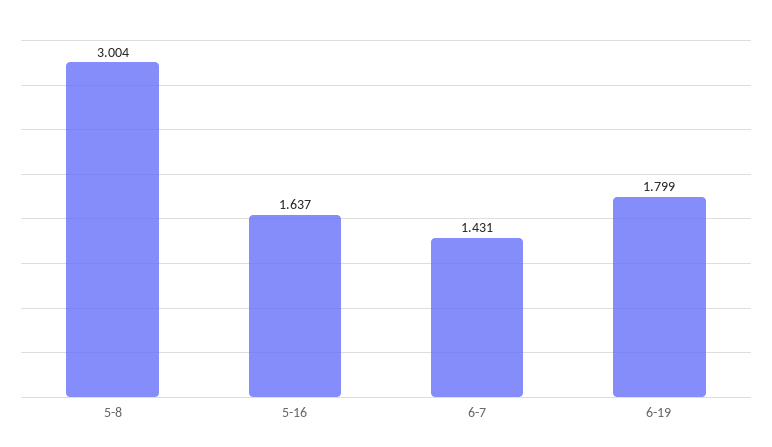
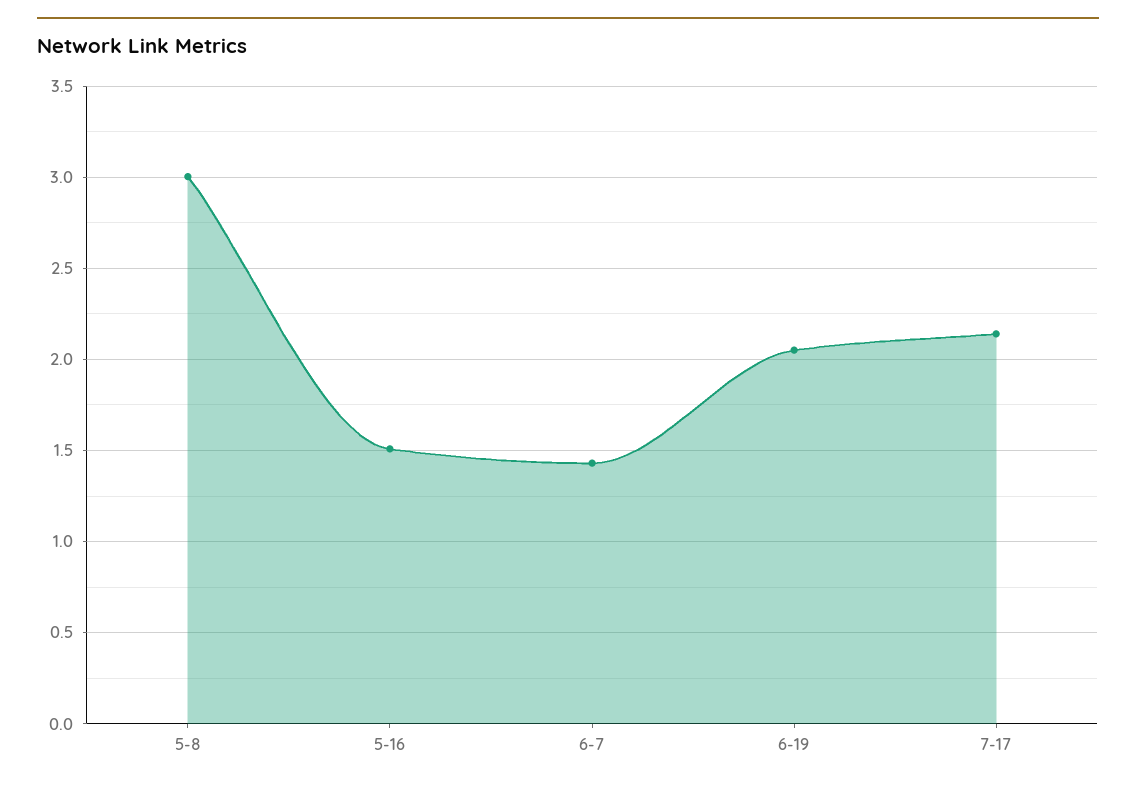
5-16: 1.637 -> 1.5
6-19: 1.799 -> 2.05
7-17: none -> 2.15

